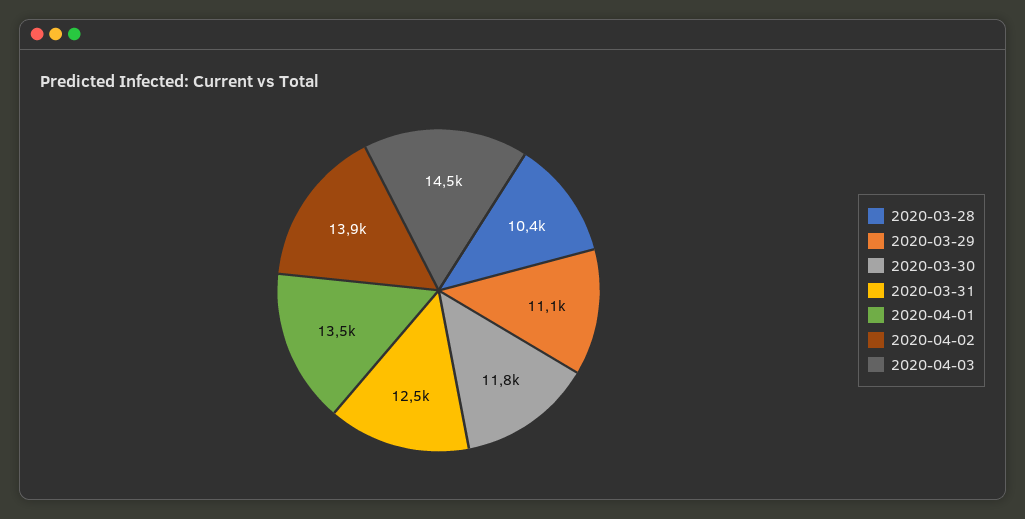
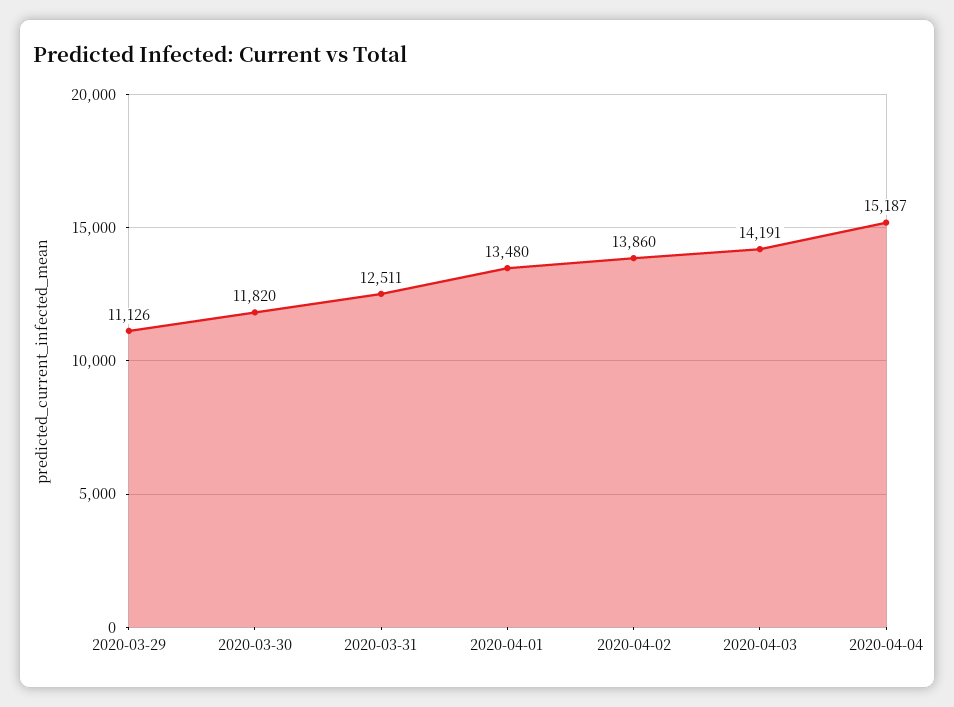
2020-03-28: 10400 -> none
2020-04-03: 14500 -> 14191
2020-04-04: none -> 15187

